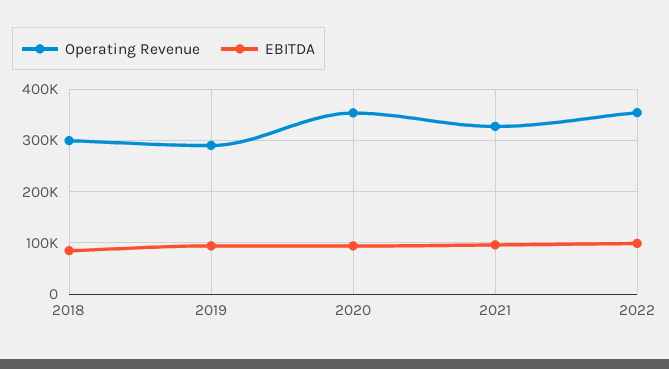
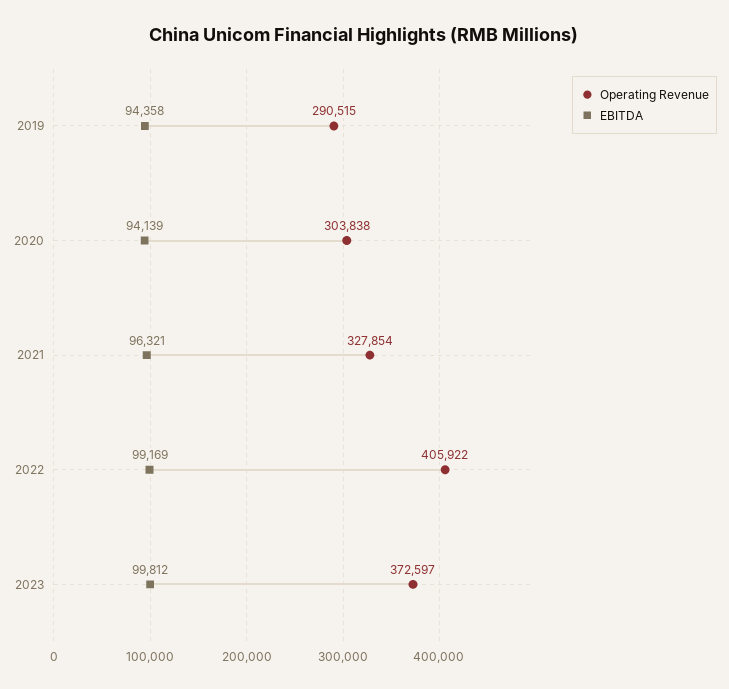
Operating Revenue, 2018: 300000 -> none
EBITDA, 2018: 80000 -> none
Operating Revenue, 2020: 360000 -> 303838
Operating Revenue, 2022: 360000 -> 405922
Operating Revenue, 2023: none -> 372597
EBITDA, 2023: none -> 99812

